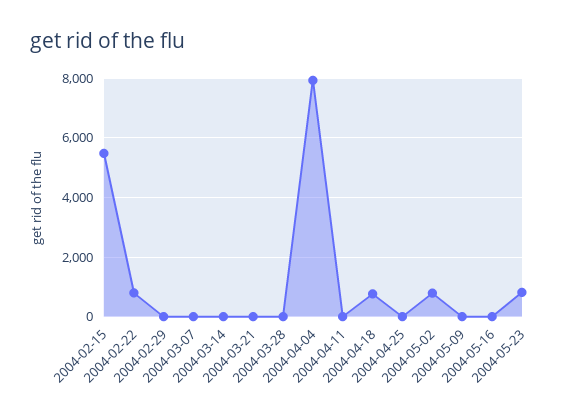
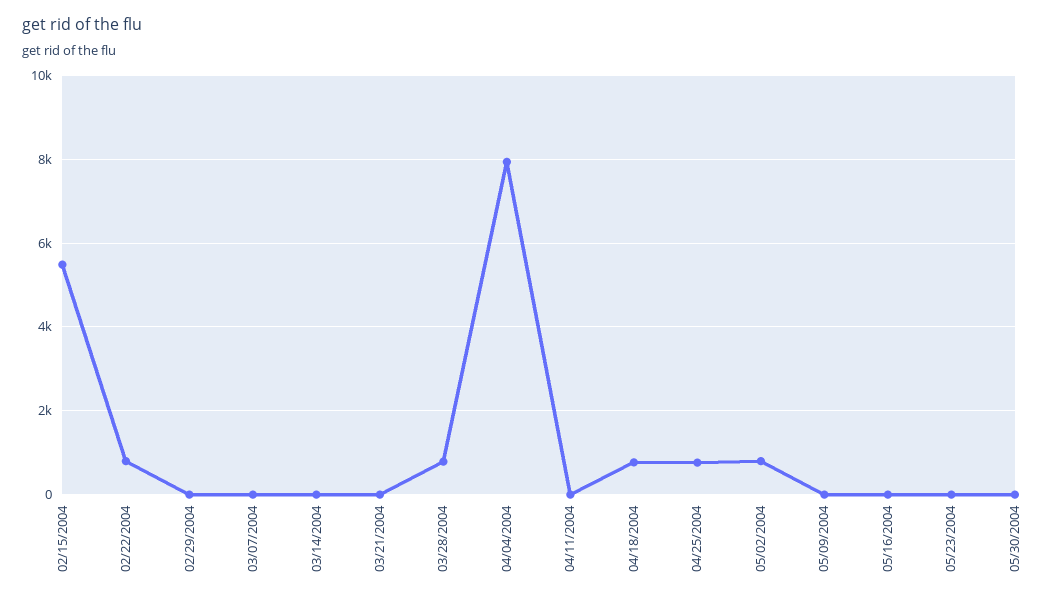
2004-03-28: 0 -> 800
2004-04-25: 0 -> 800
2004-05-23: 750 -> 0
05/30/2004: none -> 0

